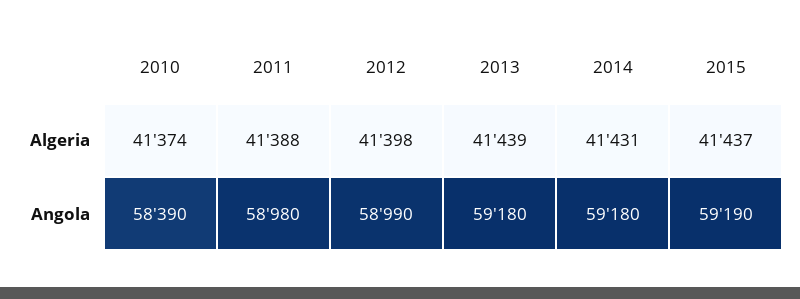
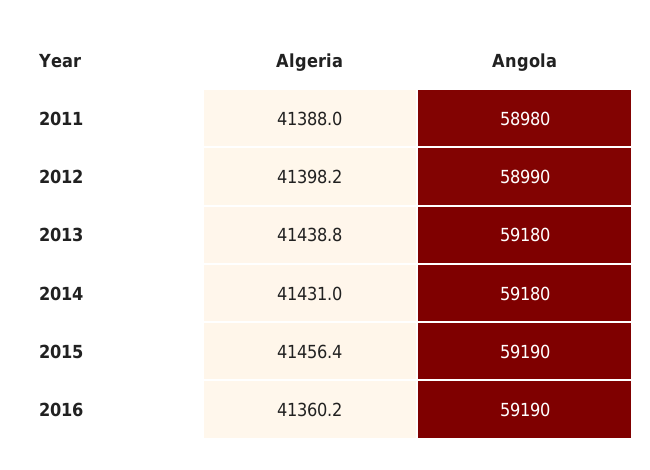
2010, Algeria: 41374 -> none
2015, Algeria: 41437 -> 41456.4
2010, Angola: 58390 -> none
2016, Algeria: none -> 41360.2
2016, Angola: none -> 59190

